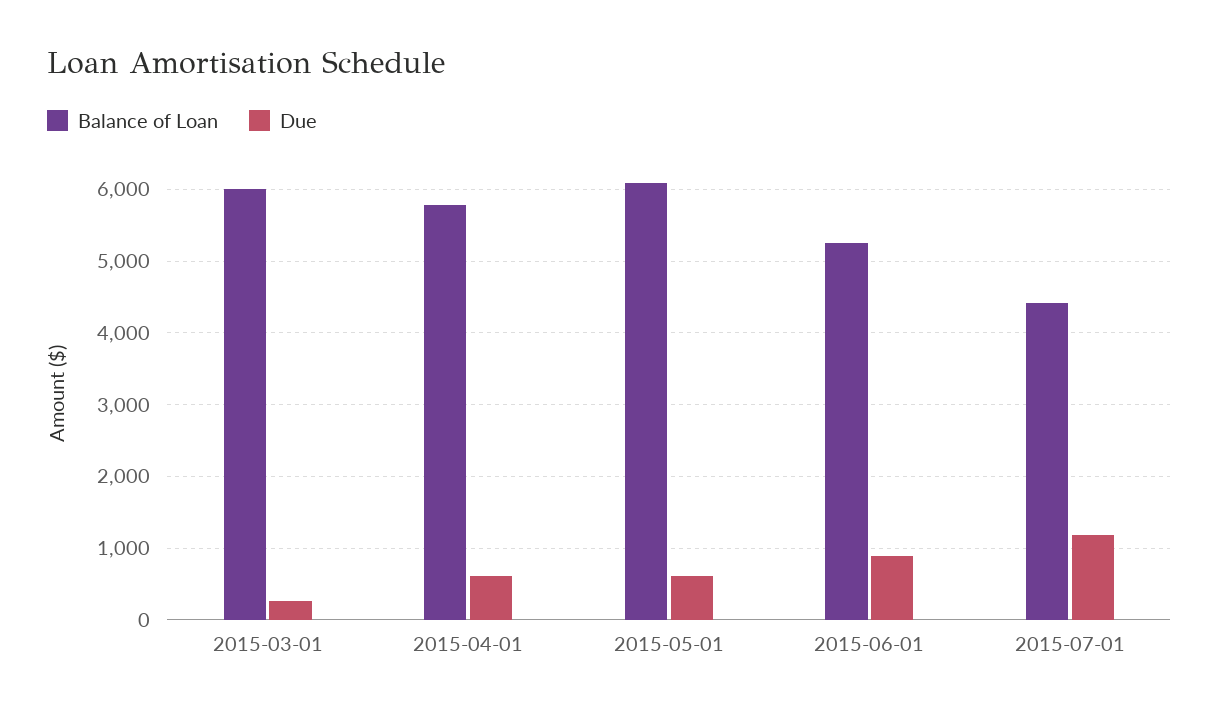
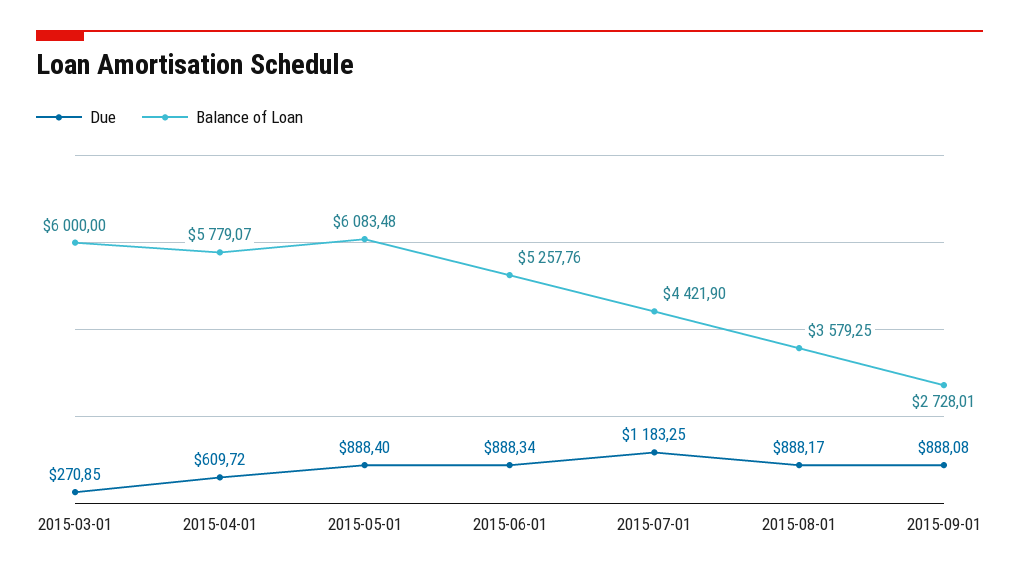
Due, 2015-05-01: 600 -> 888.4
Due, 2015-08-01: none -> 888.17
Balance of Loan, 2015-08-01: none -> 3579.25
Due, 2015-09-01: none -> 888.08
Balance of Loan, 2015-09-01: none -> 2728.01

